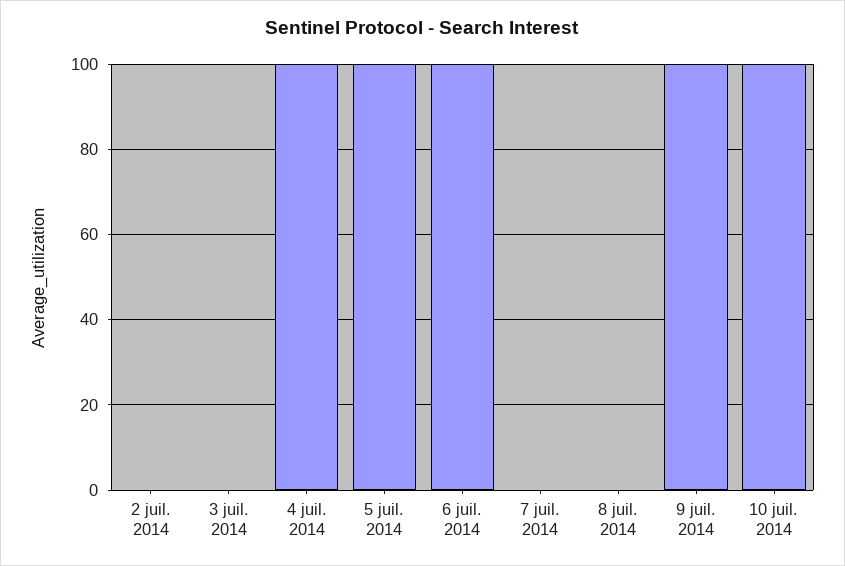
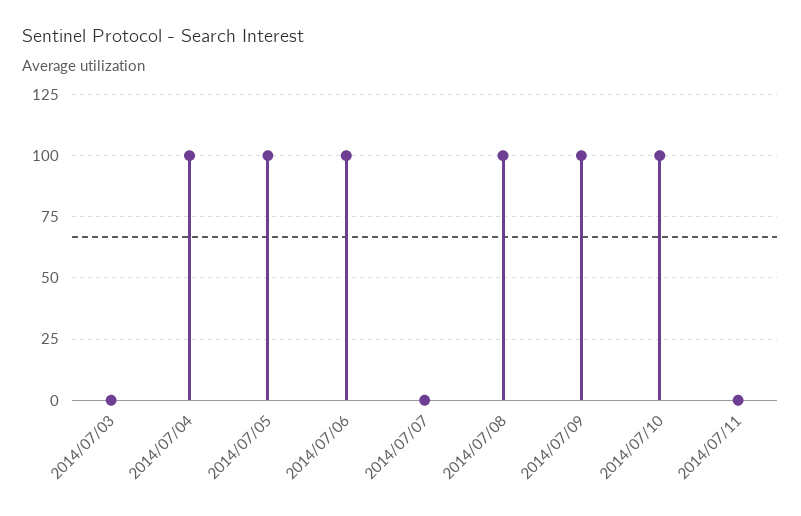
2 juil. 2014: 0 -> none
8 juil. 2014: 0 -> 100
2014/07/11: none -> 0

